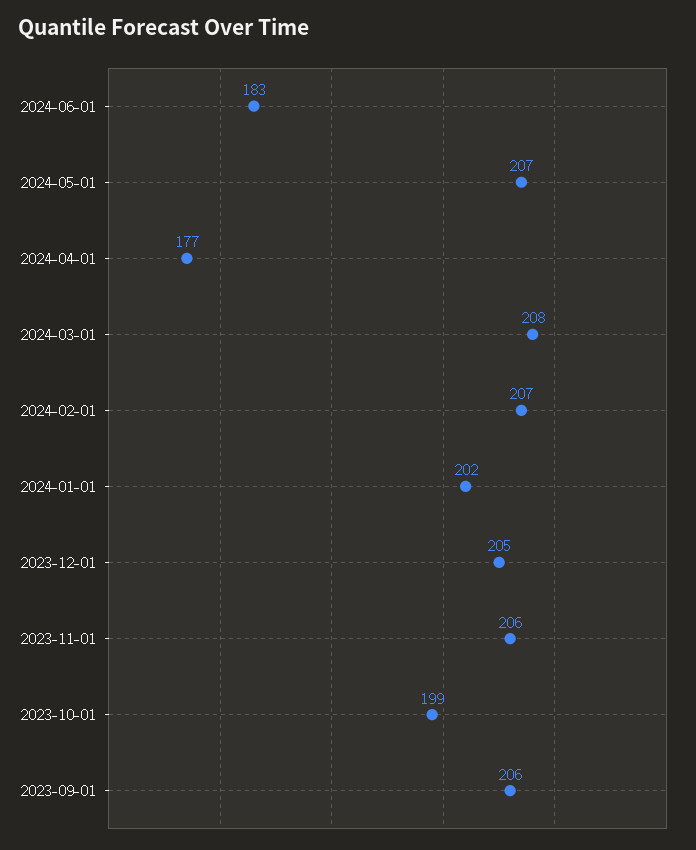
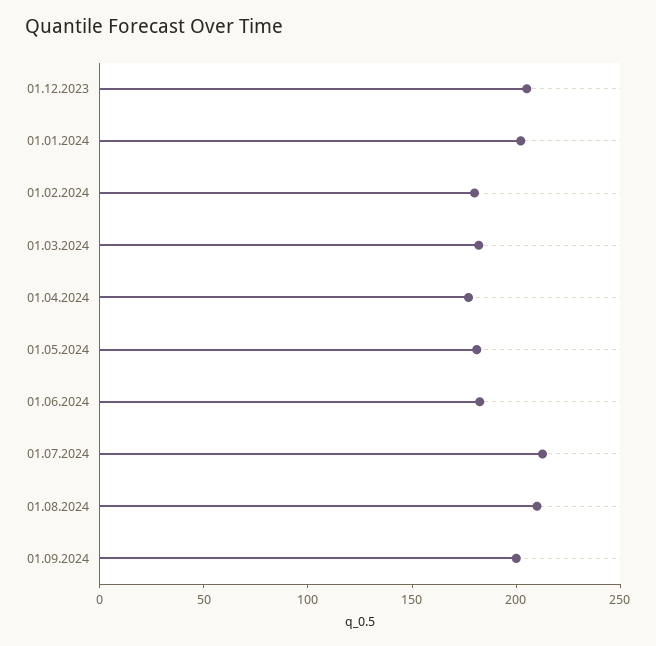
2024-05-01: 207 -> 180
2024-03-01: 208 -> 180
2024-02-01: 207 -> 180
2023-11-01: 206 -> none
2023-10-01: 199 -> none
2023-09-01: 206 -> none
01.07.2024: none -> 210
01.08.2024: none -> 210
01.09.2024: none -> 200

